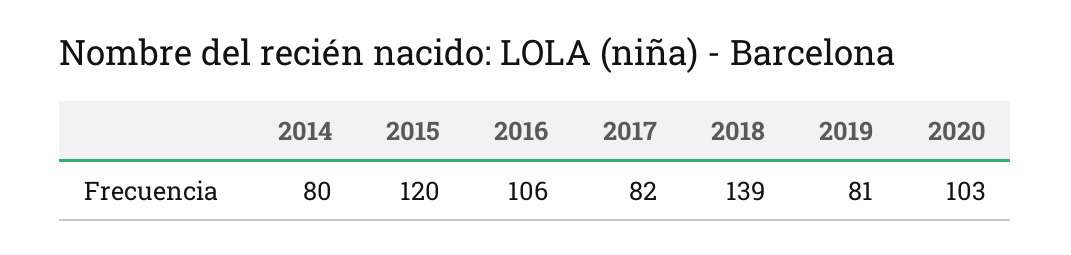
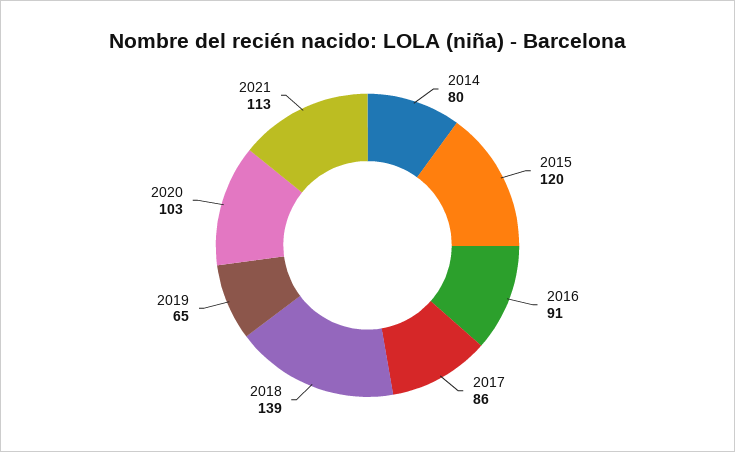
2016: 106 -> 91
2017: 82 -> 86
2019: 81 -> 65
2021: none -> 113

